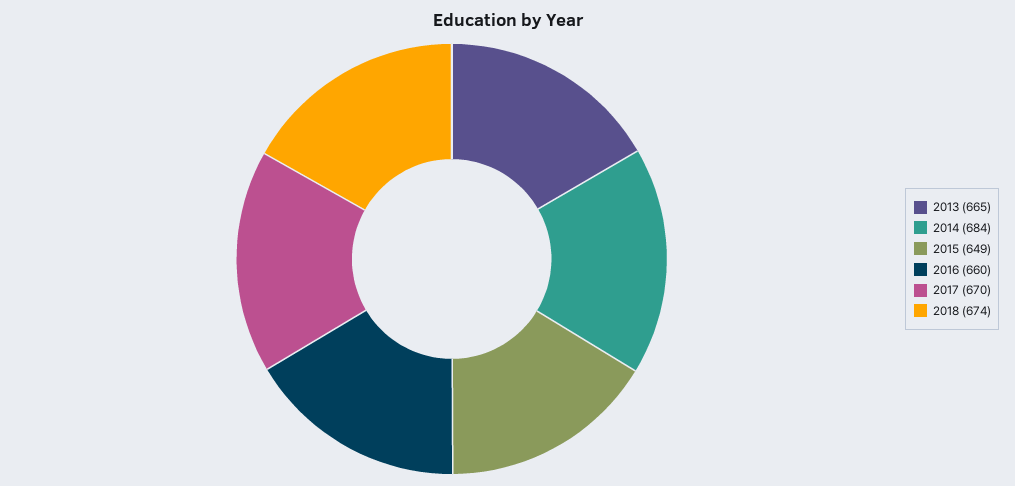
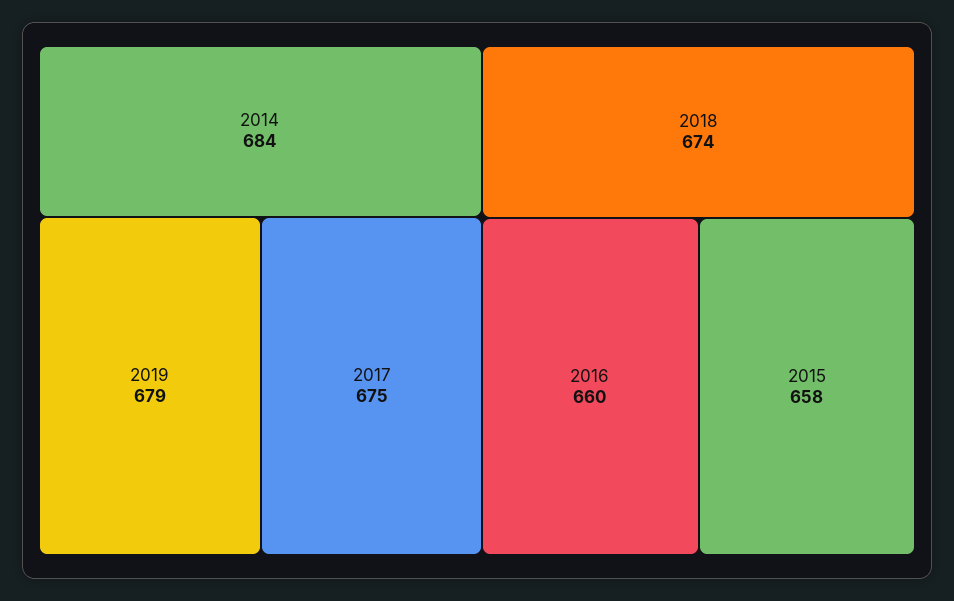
2013: 665 -> none
2015: 649 -> 658
2017: 670 -> 675
2019: none -> 679

